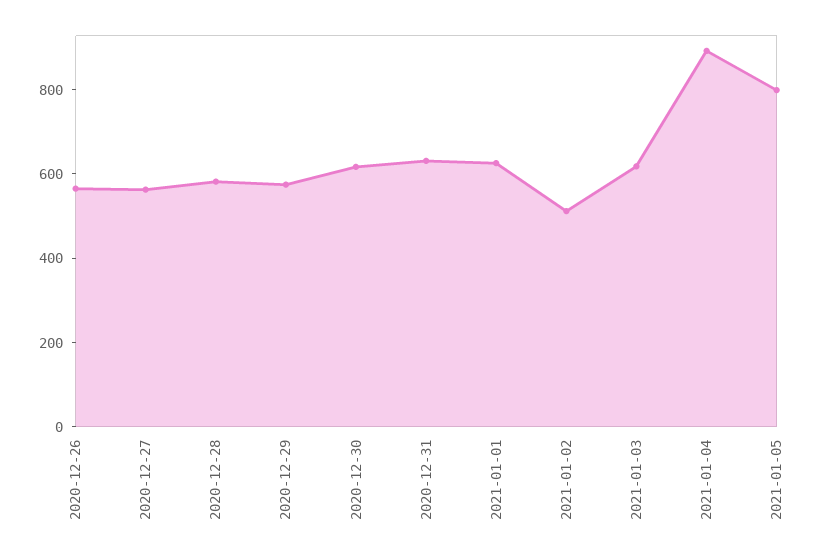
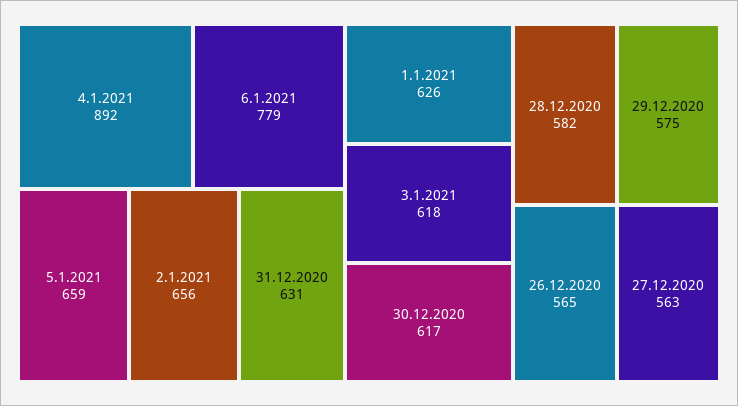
2021-01-02: 500 -> 656
2021-01-05: 800 -> 659
6.1.2021: none -> 779

